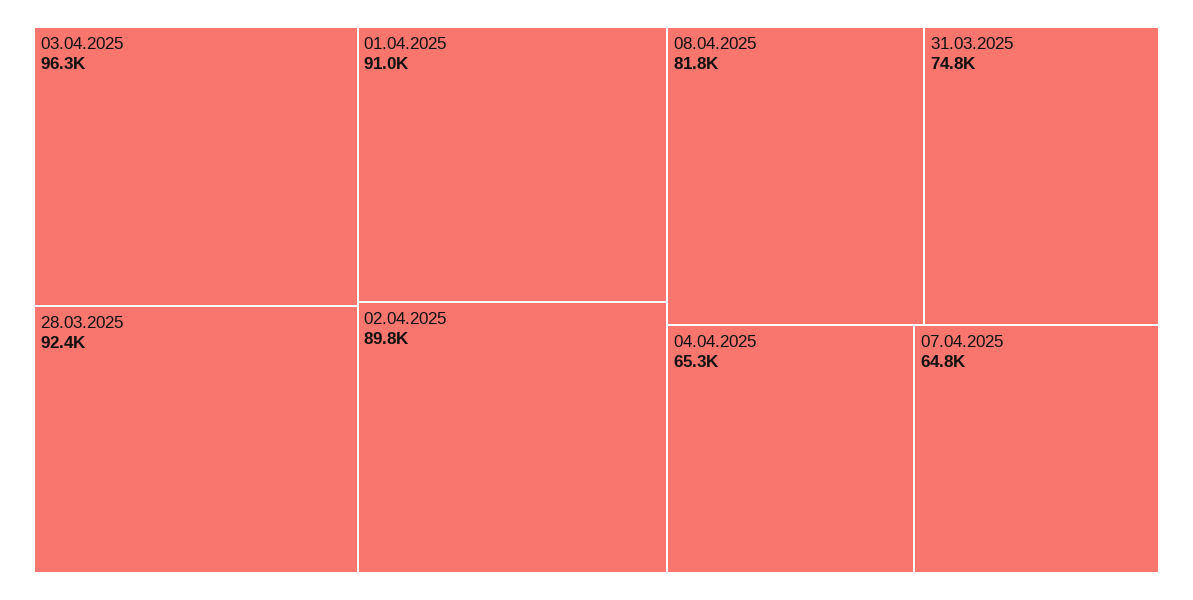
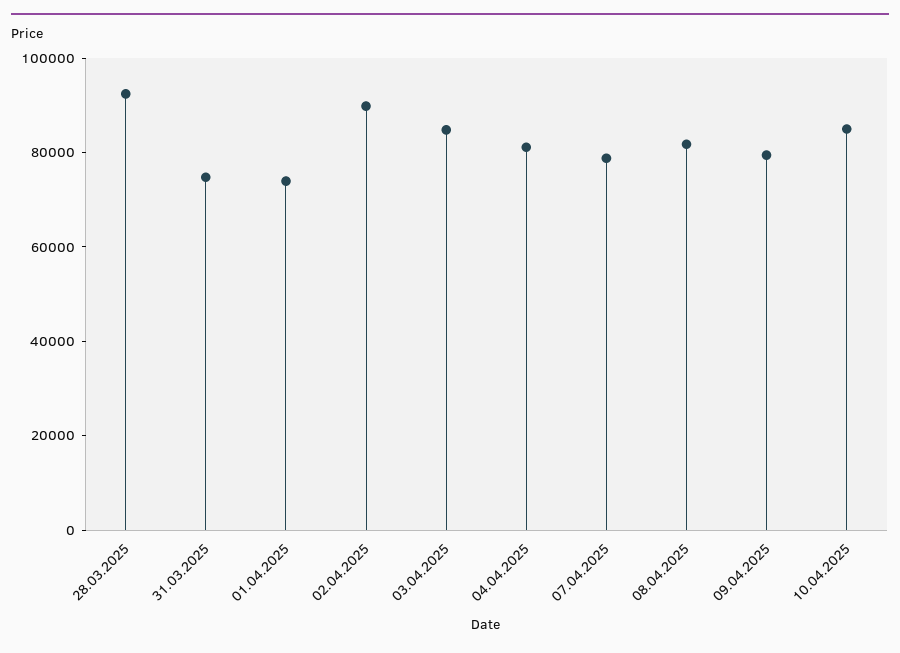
03.04.2025: 96300 -> 85000
01.04.2025: 91000 -> 75000
04.04.2025: 65300 -> 80000
07.04.2025: 64800 -> 80000
09.04.2025: none -> 80000
10.04.2025: none -> 85000

